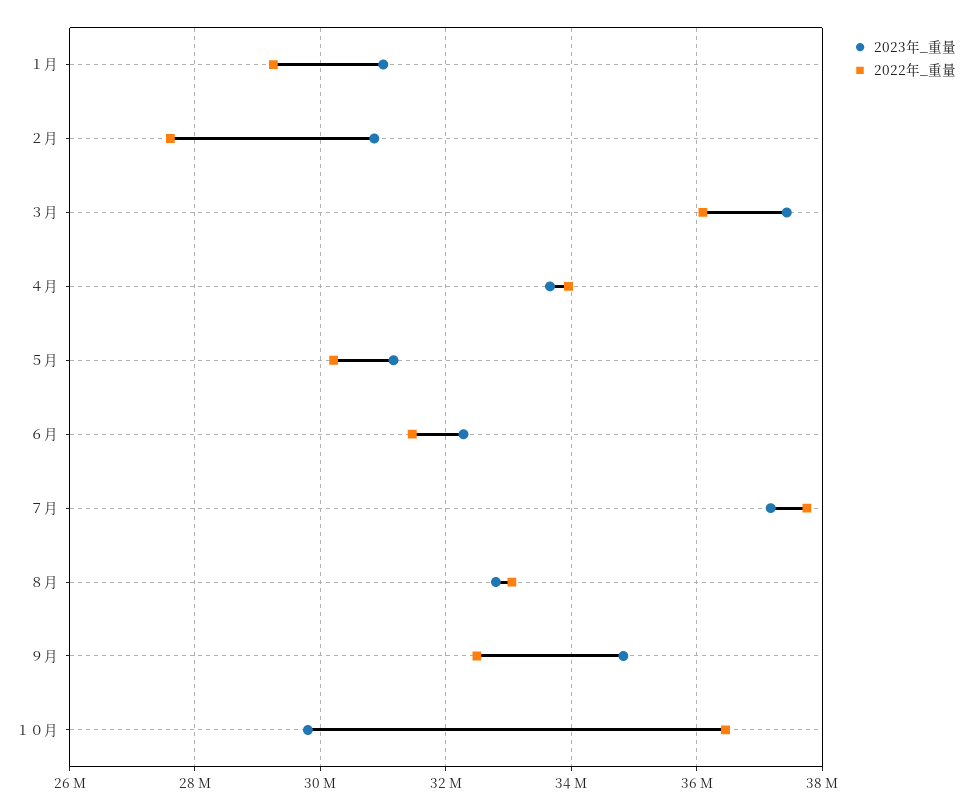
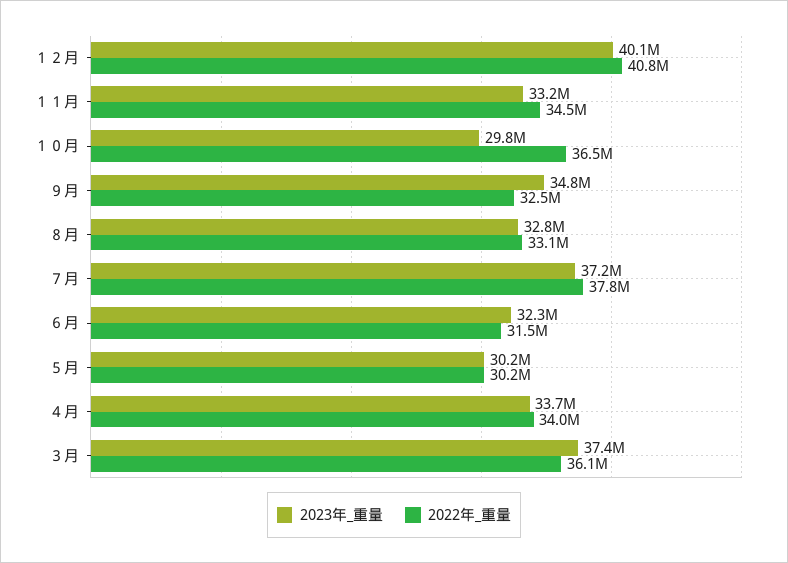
2023年_重量, １月: 31000000 -> none
2022年_重量, １月: 29200000 -> none
2023年_重量, ２月: 30800000 -> none
2022年_重量, ２月: 27600000 -> none
2023年_重量, ５月: 31200000 -> 30200000
2023年_重量, １２月: none -> 40100000
2022年_重量, １２月: none -> 40800000
2023年_重量, １１月: none -> 33200000
2022年_重量, １１月: none -> 34500000

